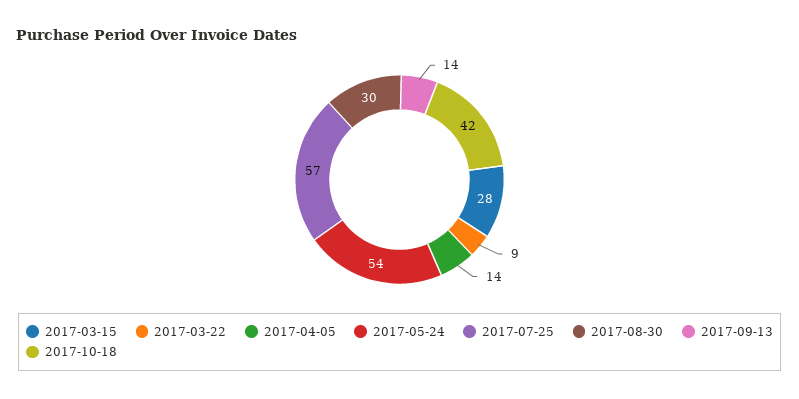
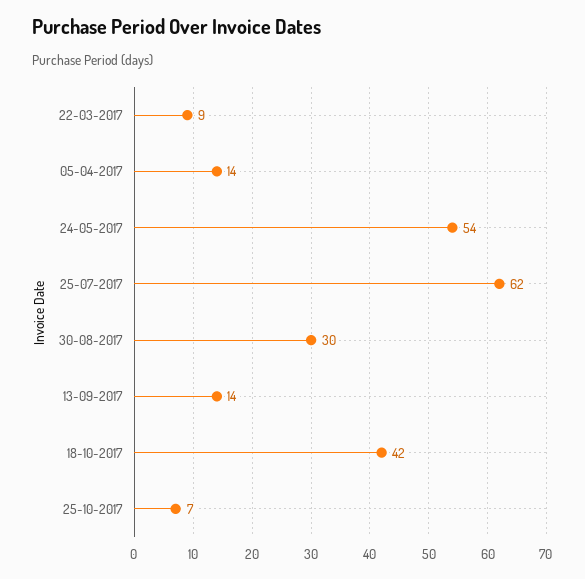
2017-03-15: 28 -> none
2017-07-25: 57 -> 62
25-10-2017: none -> 7

